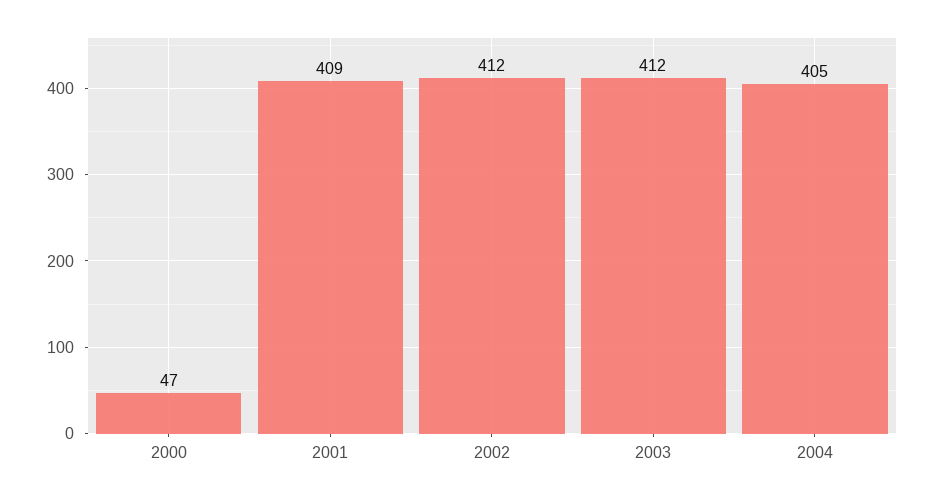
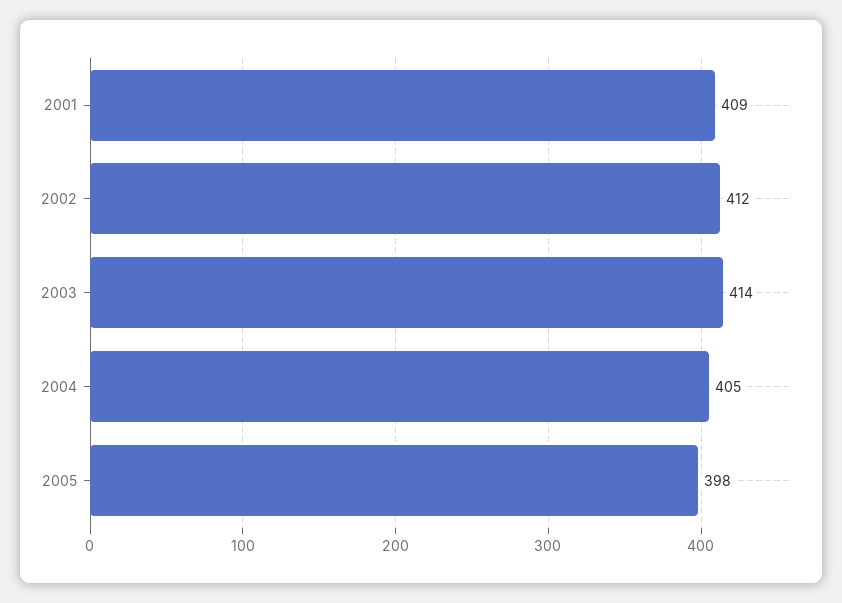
2000: 47 -> none
2003: 412 -> 414
2005: none -> 398

